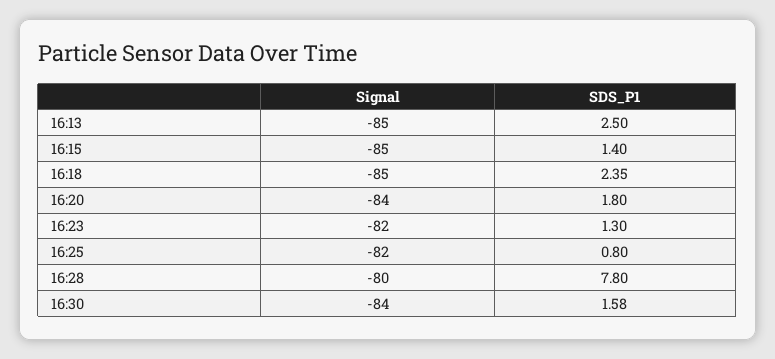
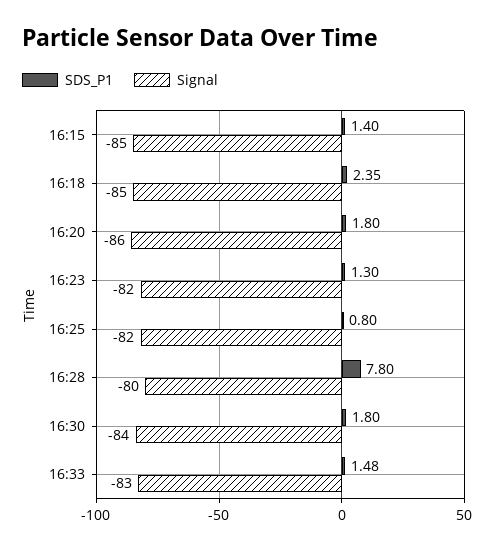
Signal, 16:13: -85 -> none
SDS_P1, 16:13: 2.5 -> none
Signal, 16:20: -84 -> -86
SDS_P1, 16:30: 1.58 -> 1.8
SDS_P1, 16:33: none -> 1.48
Signal, 16:33: none -> -83

